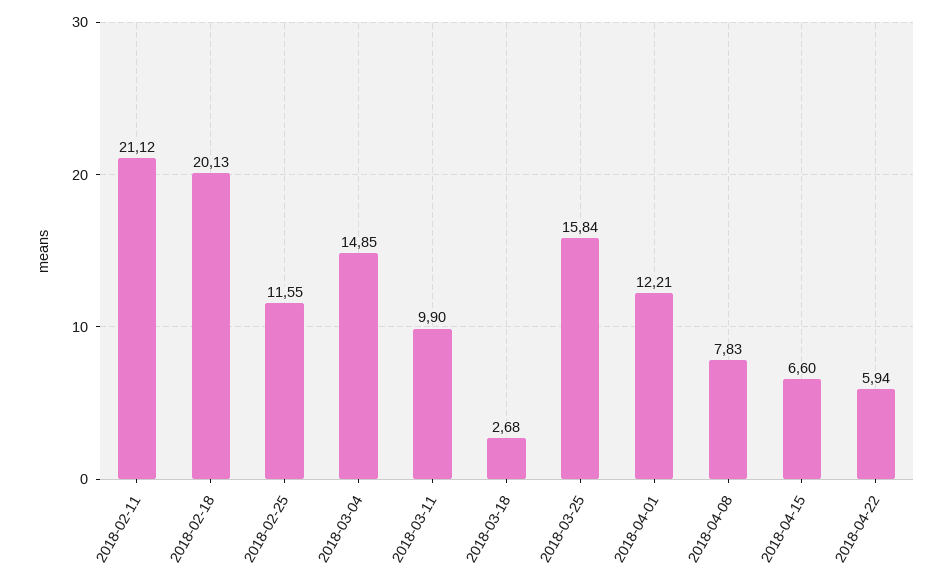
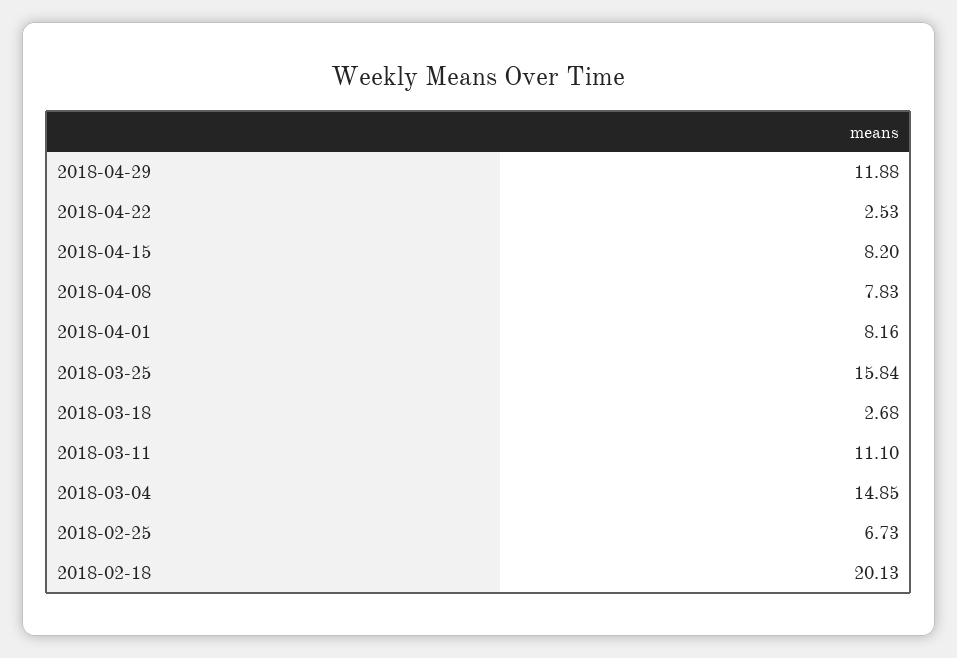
2018-02-11: 21.12 -> none
2018-02-25: 11.55 -> 6.73
2018-03-11: 9.9 -> 11.1
2018-04-01: 12.21 -> 8.16
2018-04-15: 6.6 -> 8.2
2018-04-22: 5.94 -> 2.53
2018-04-29: none -> 11.88

